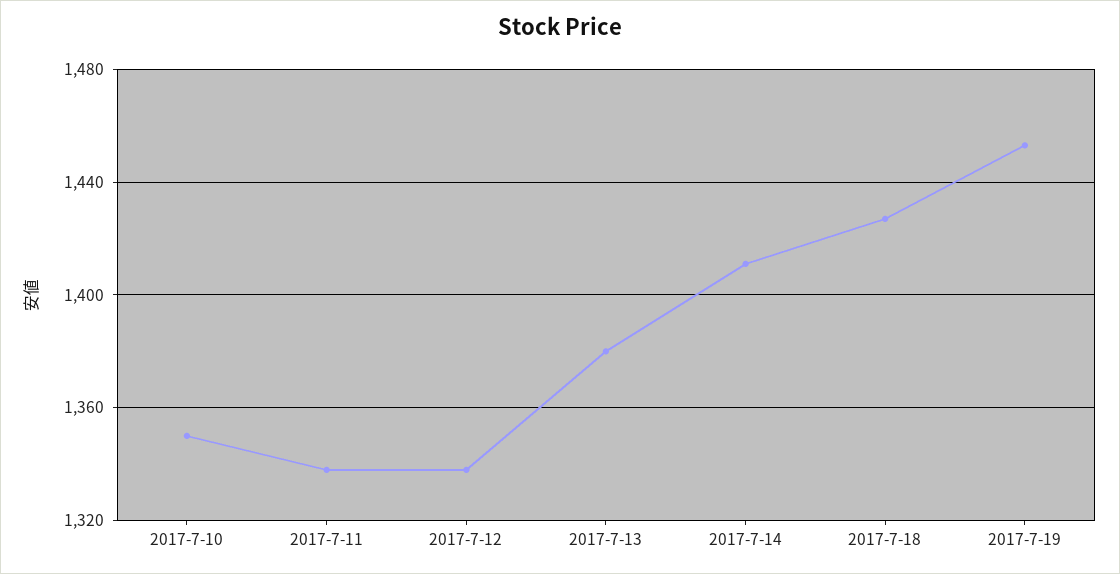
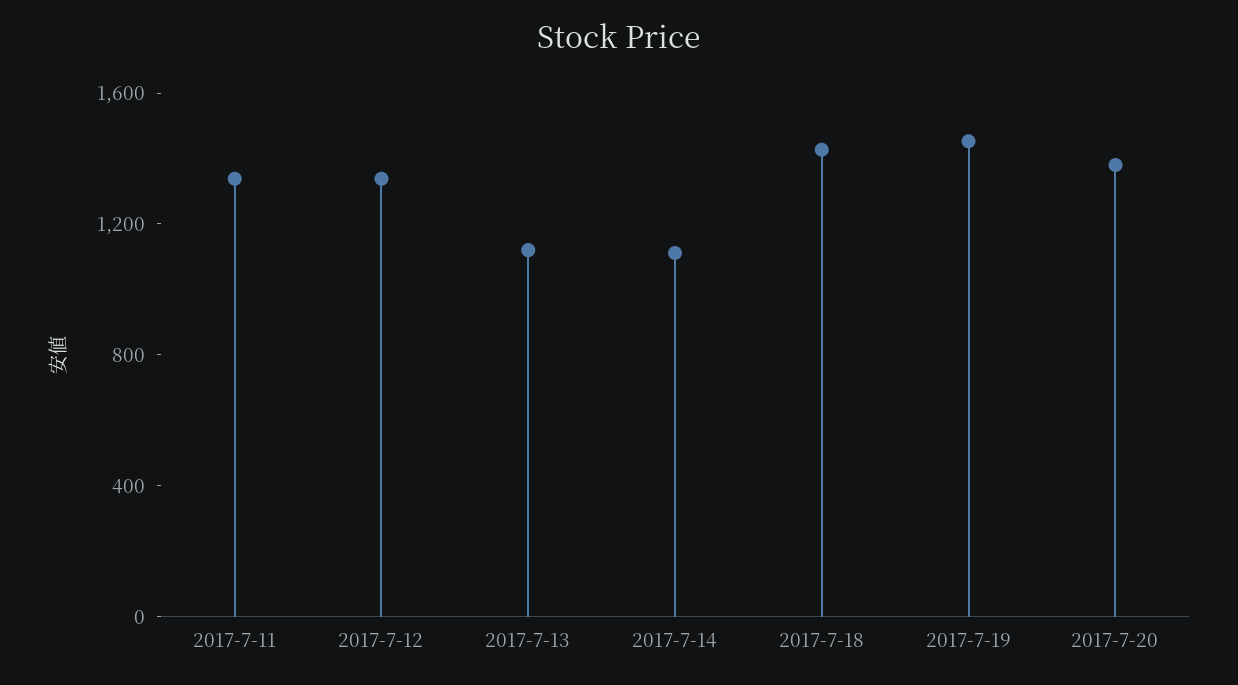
2017-7-10: 1350 -> none
2017-7-13: 1380 -> 1100
2017-7-14: 1410 -> 1100
2017-7-20: none -> 1400

